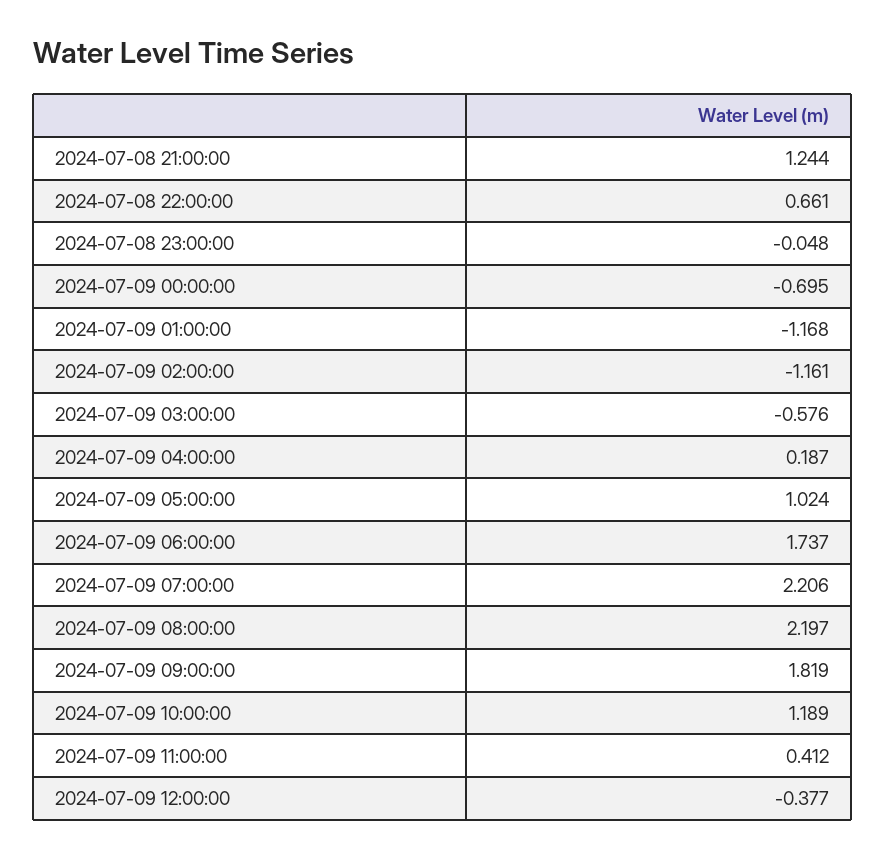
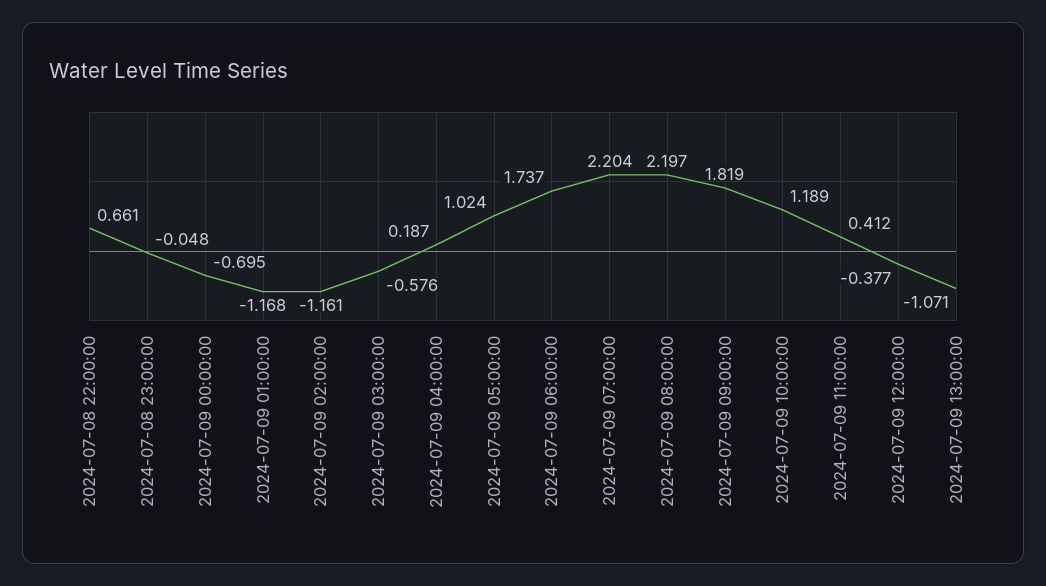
2024-07-08 21:00:00: 1.244 -> none
2024-07-09 07:00:00: 2.206 -> 2.204
2024-07-09 13:00:00: none -> -1.071

